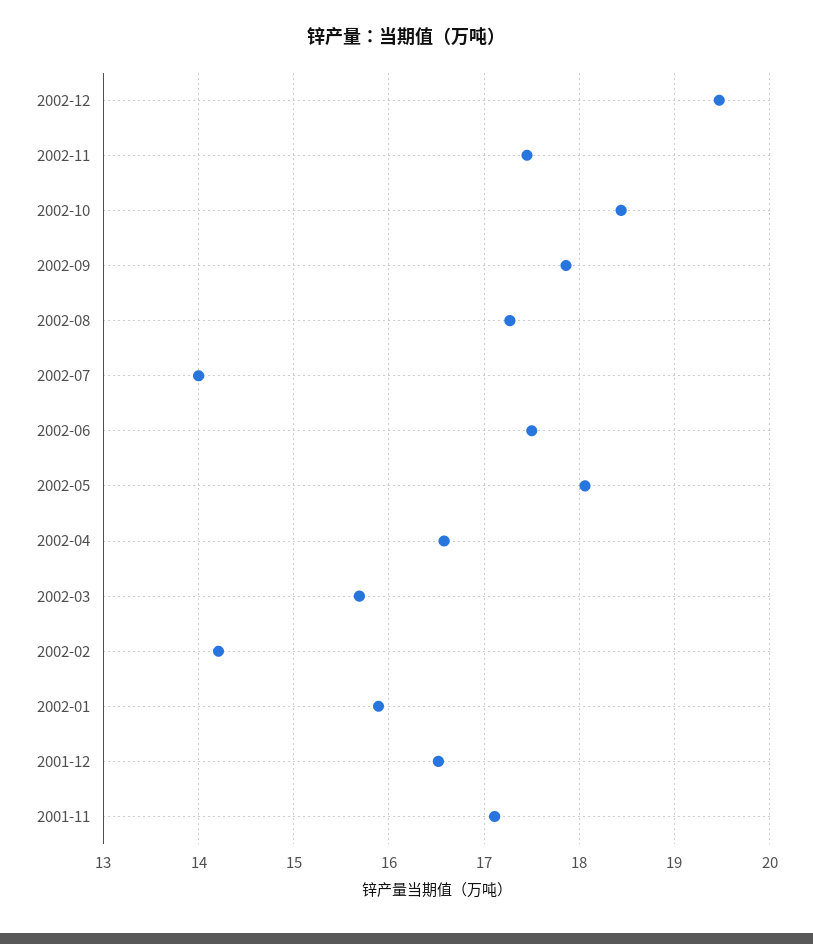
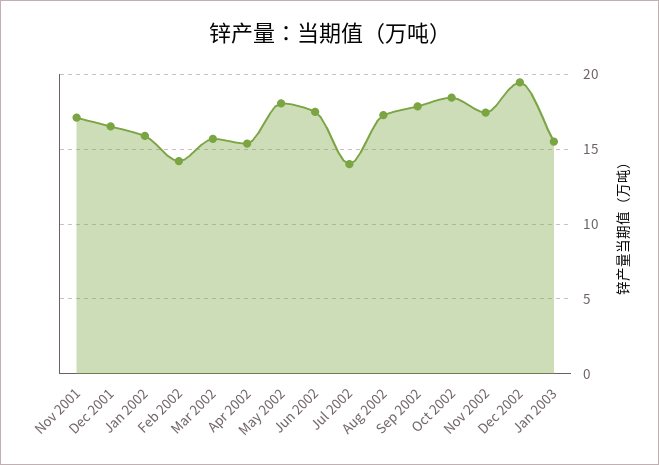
2002-04: 16.6 -> 15.5
Jan 2003: none -> 15.5

